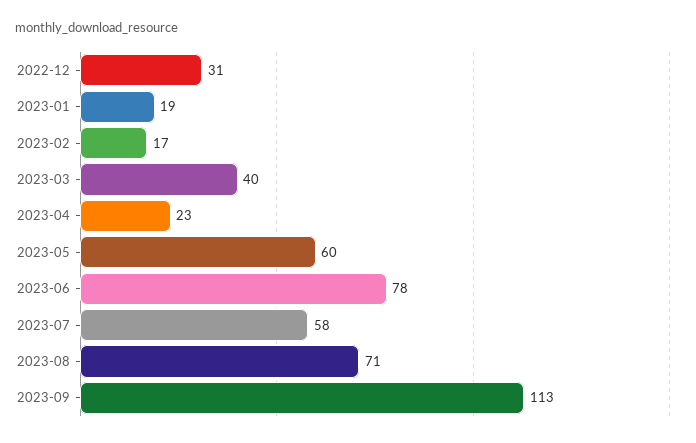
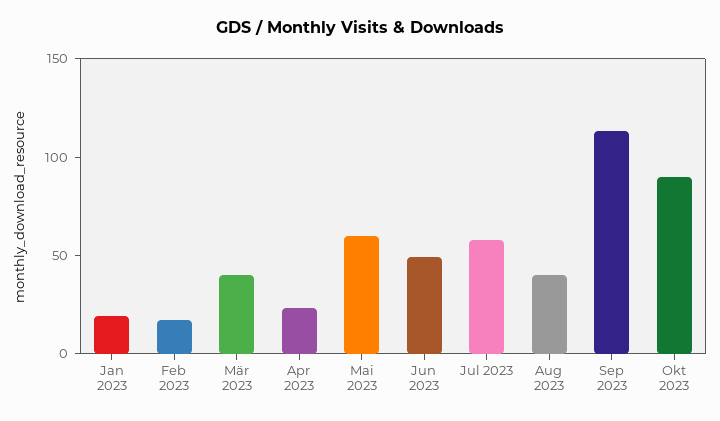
2022-12: 31 -> none
2023-06: 78 -> 50
2023-08: 71 -> 40
Okt 2023: none -> 90

